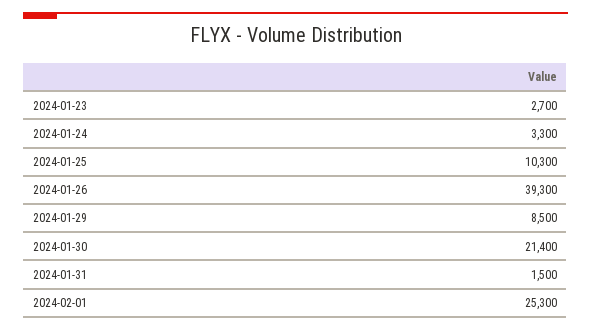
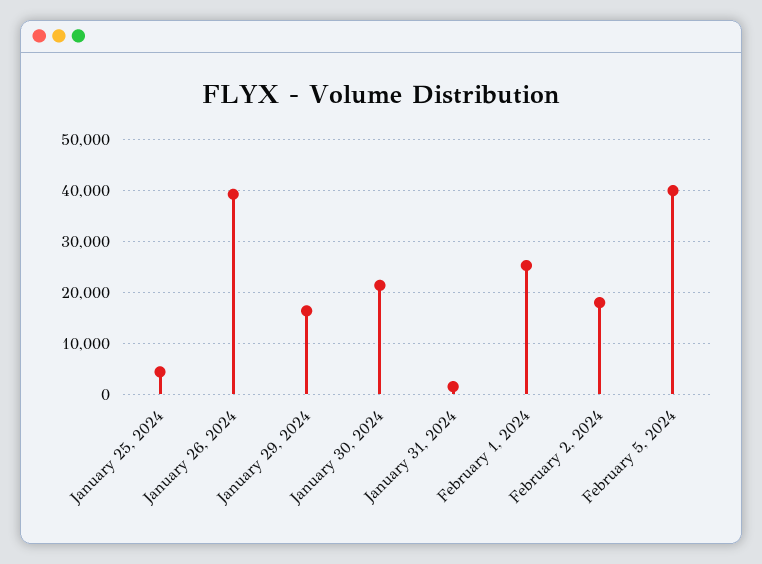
2024-01-23: 2700 -> none
2024-01-24: 3300 -> none
2024-01-25: 10300 -> 4000
2024-01-29: 8500 -> 16000
February 2, 2024: none -> 18000
February 5, 2024: none -> 40000

